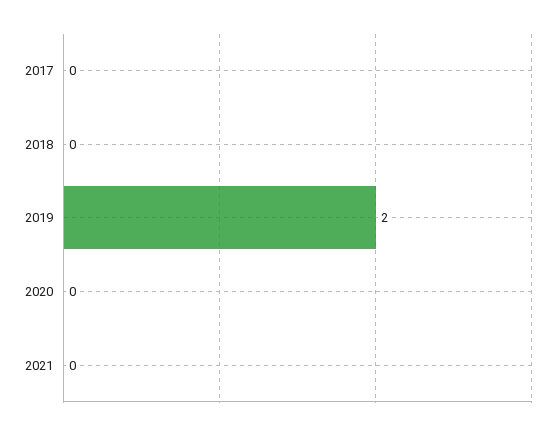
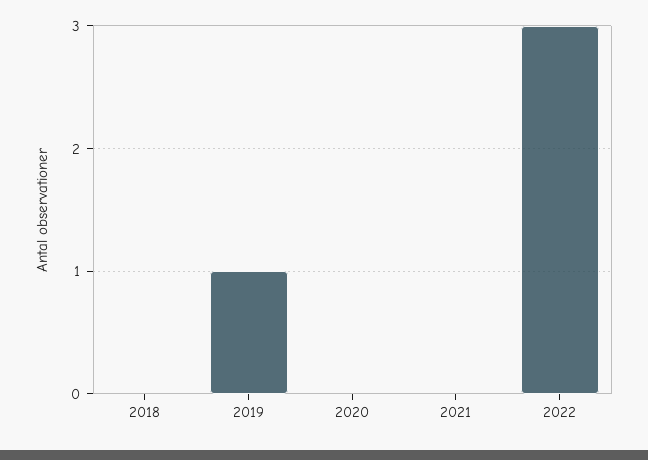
2017: 0 -> none
2019: 2 -> 1
2022: none -> 3

